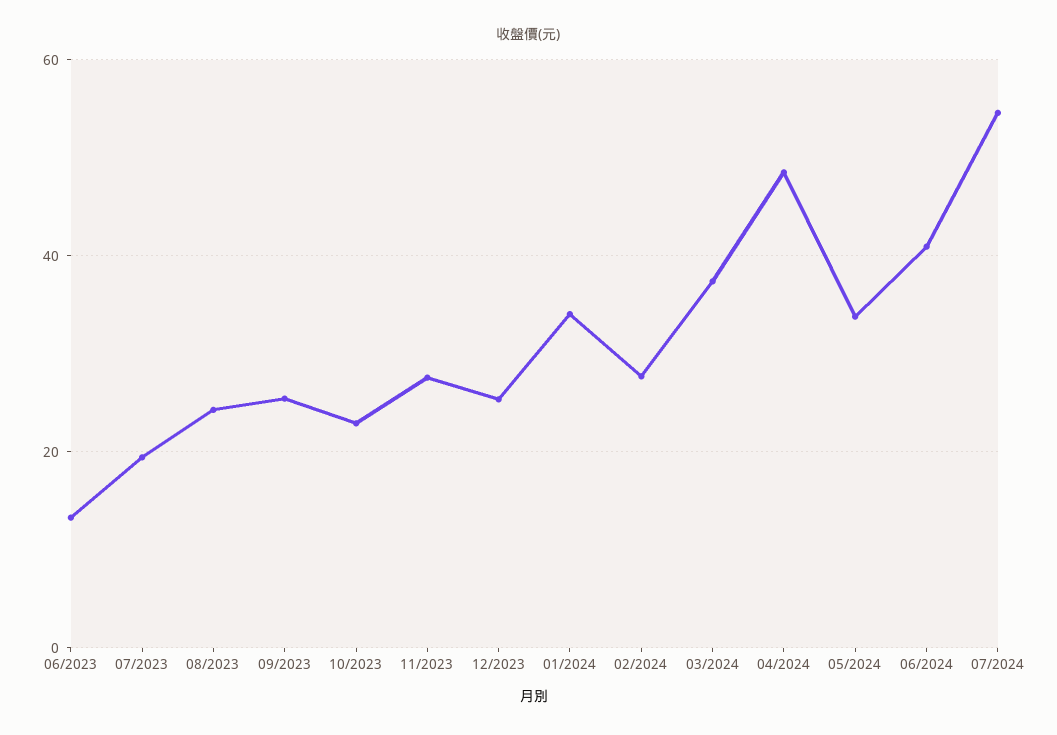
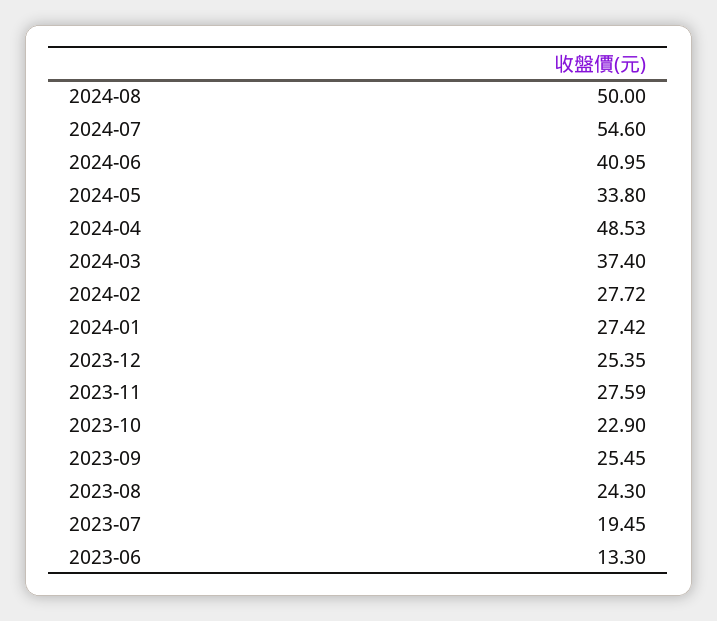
01/2024: 34 -> 27.42
2024-08: none -> 50

